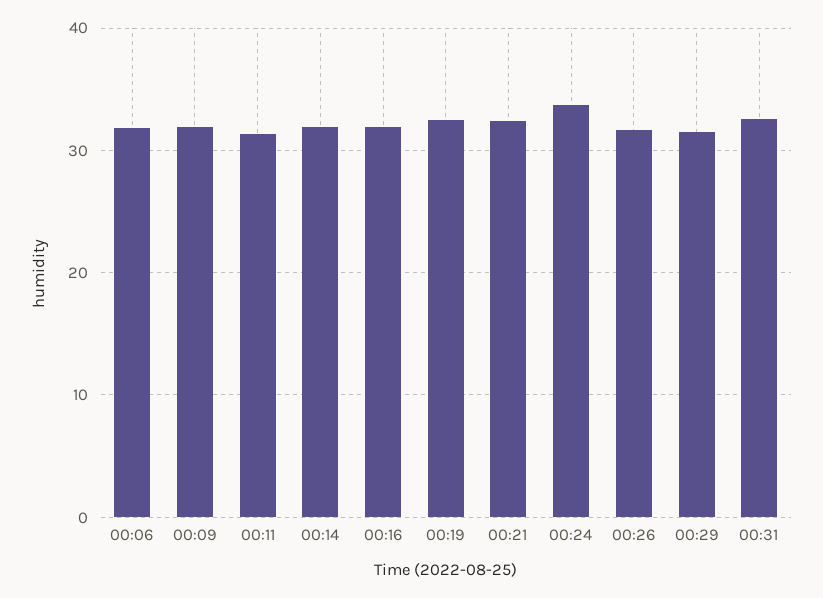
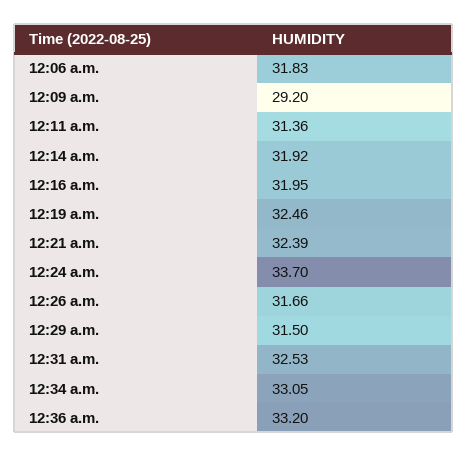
00:09: 32 -> 29.2
12:34 a.m.: none -> 33.05
12:36 a.m.: none -> 33.2

